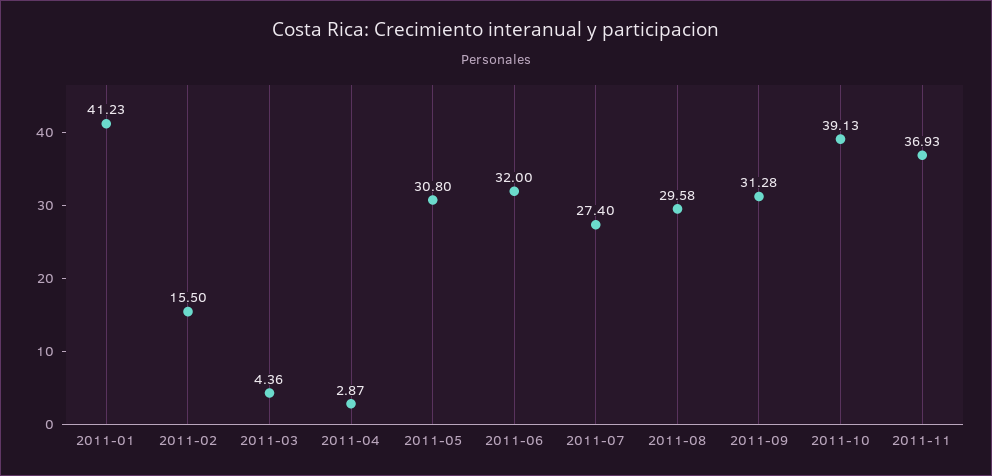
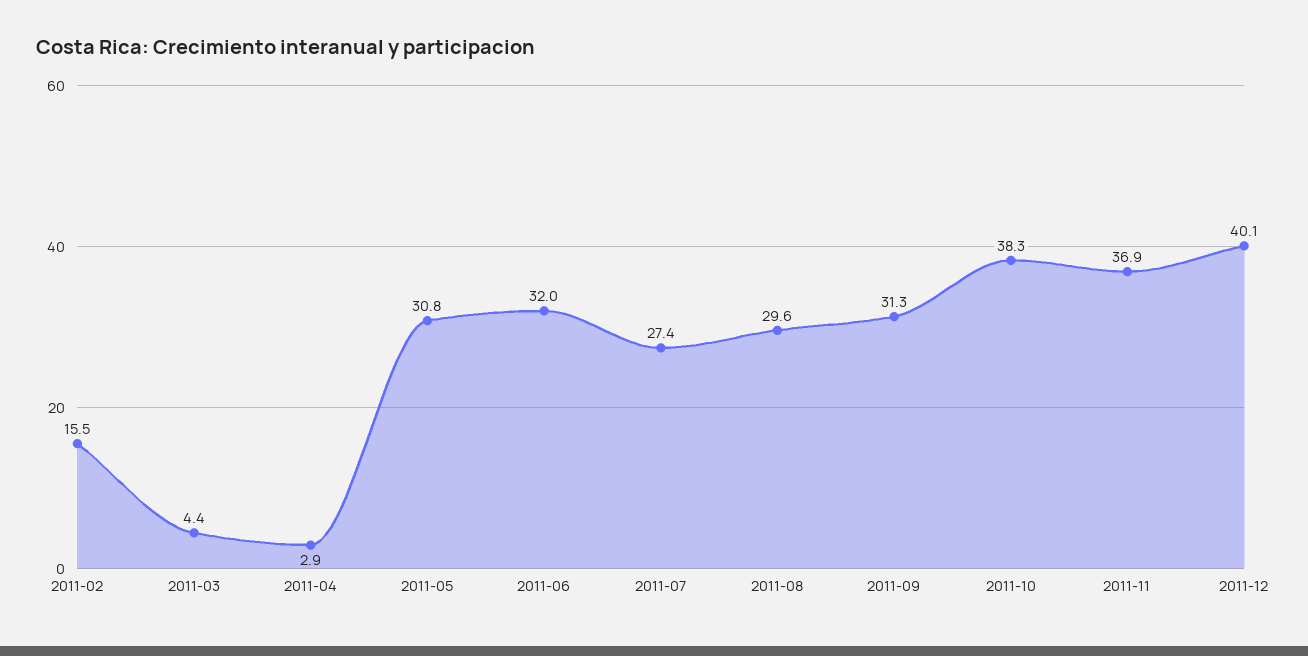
2011-01: 41.23 -> none
2011-10: 39.13 -> 38.3
2011-12: none -> 40.1

